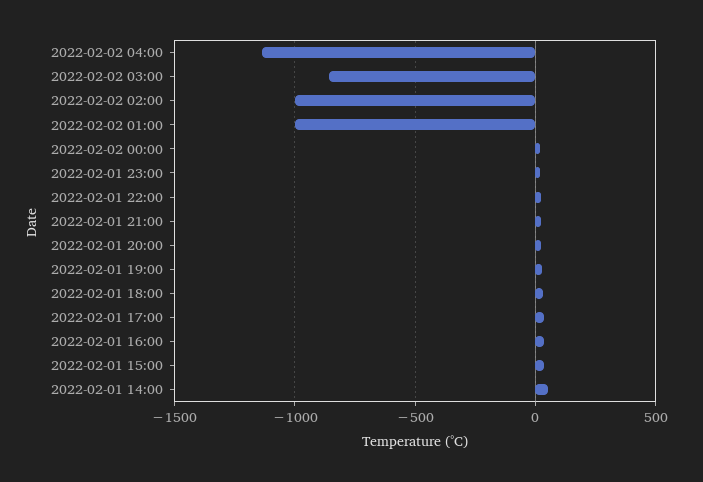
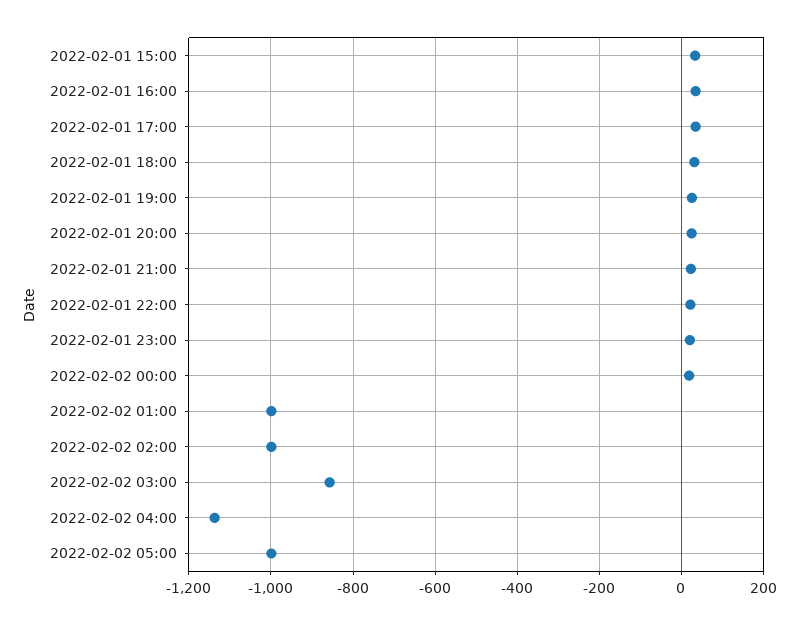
2022-02-01 14:00: 50 -> none
2022-02-02 05:00: none -> -1000

